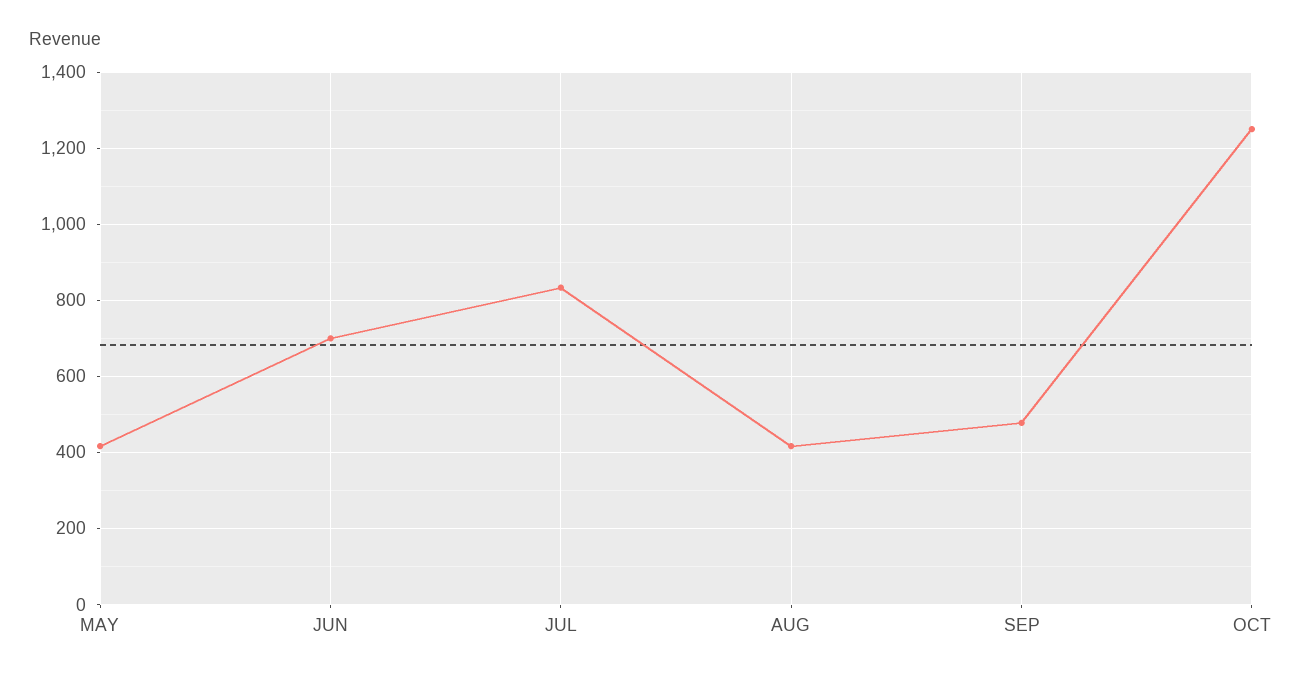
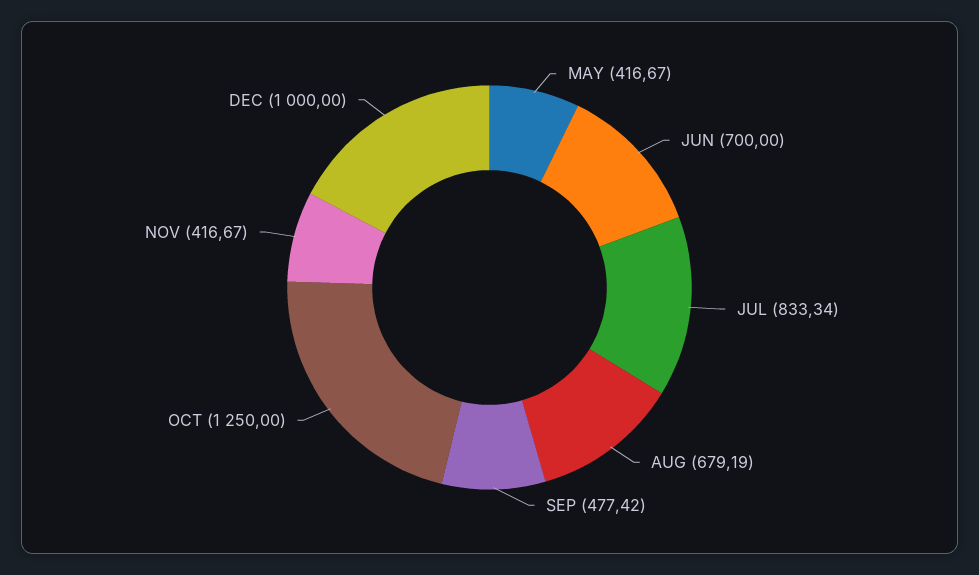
AUG: 420 -> 679.19
NOV: none -> 416.67
DEC: none -> 1000

